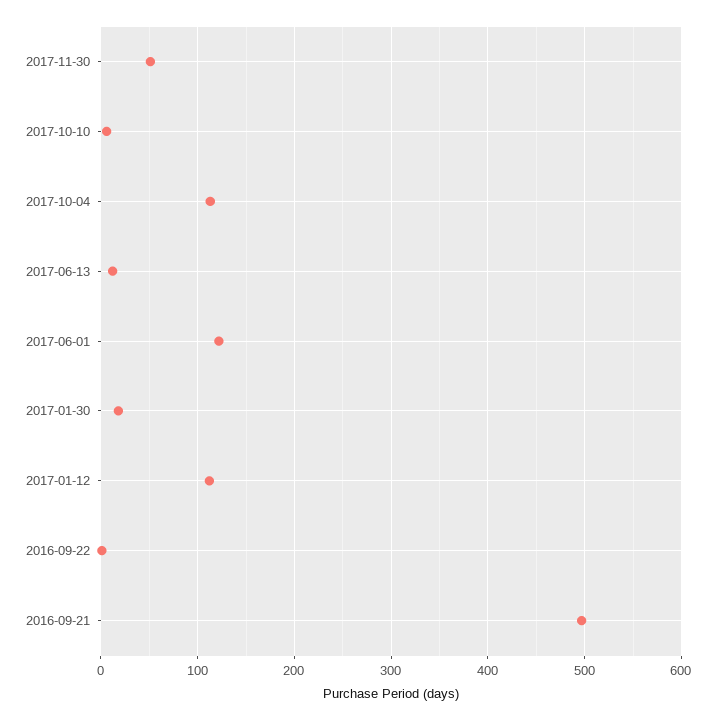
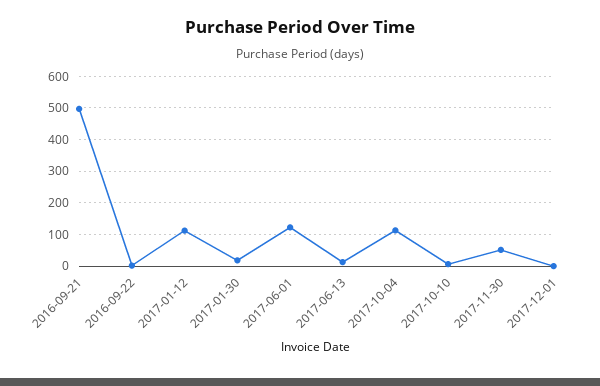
2017-12-01: none -> 0

